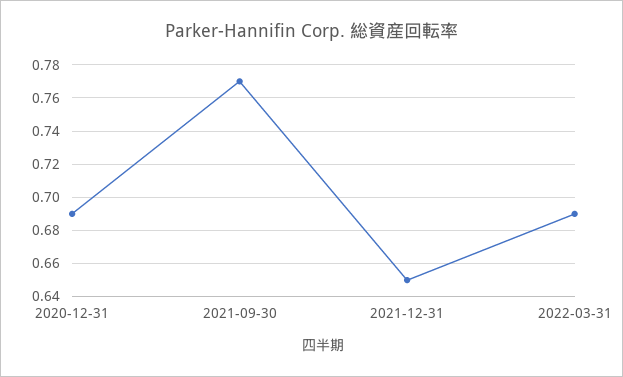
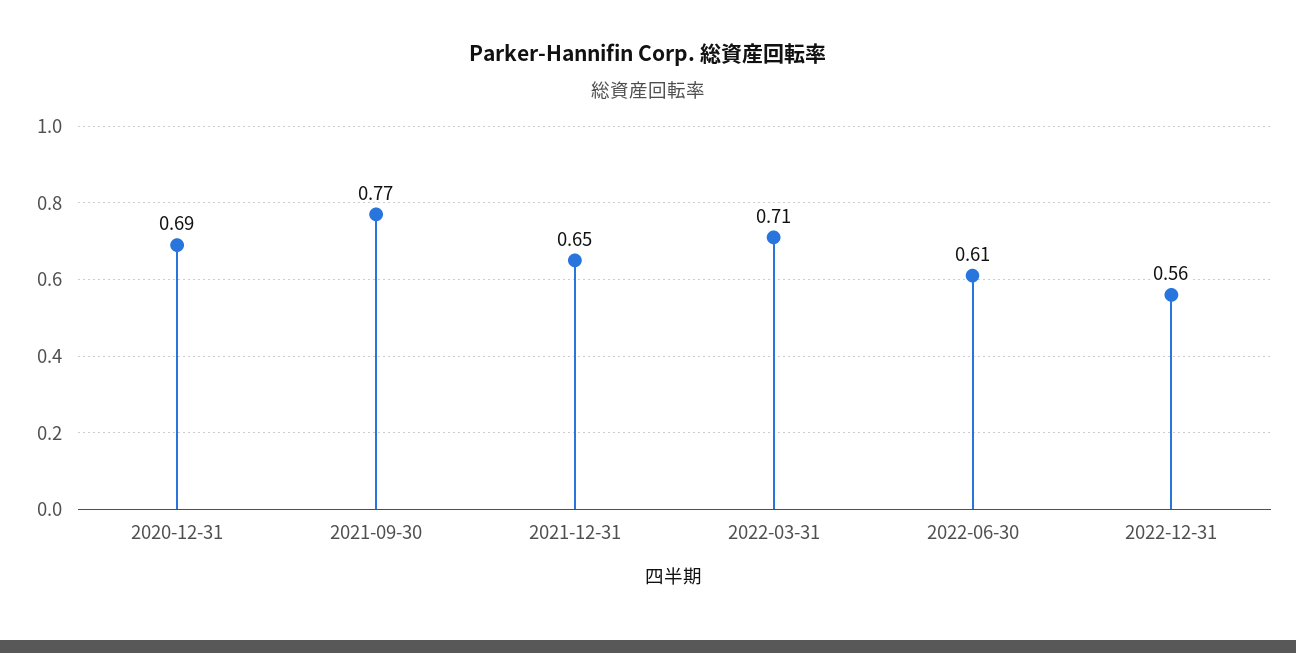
2022-03-31: 0.69 -> 0.71
2022-06-30: none -> 0.61
2022-12-31: none -> 0.56

